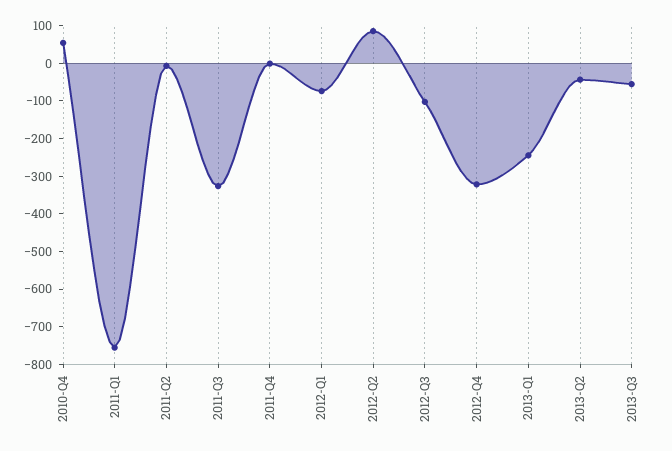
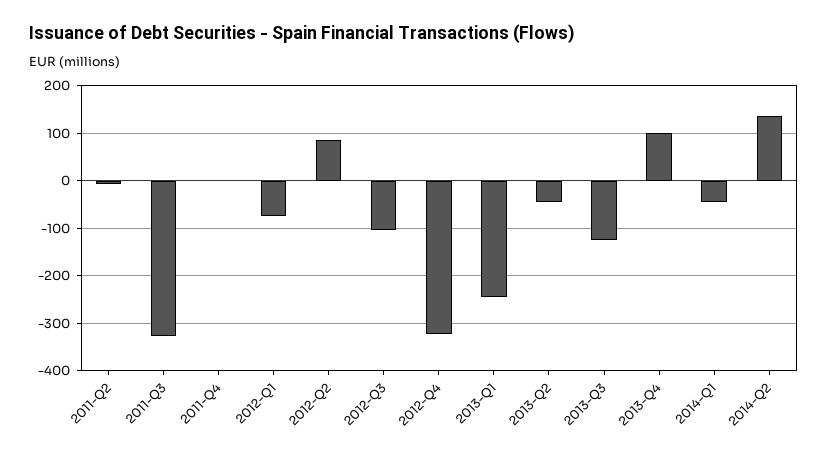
2010-Q4: 50 -> none
2011-Q1: -750 -> none
2013-Q3: -50 -> -120
2013-Q4: none -> 100
2014-Q1: none -> -40
2014-Q2: none -> 140

